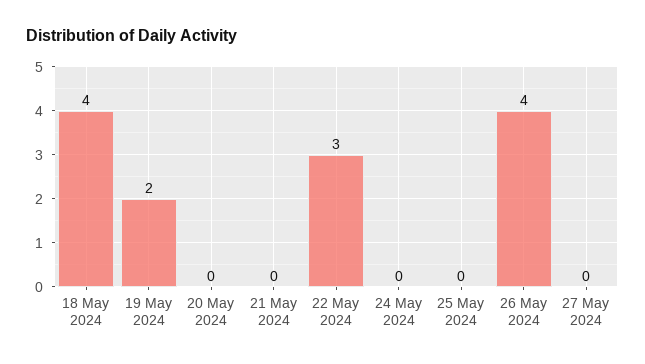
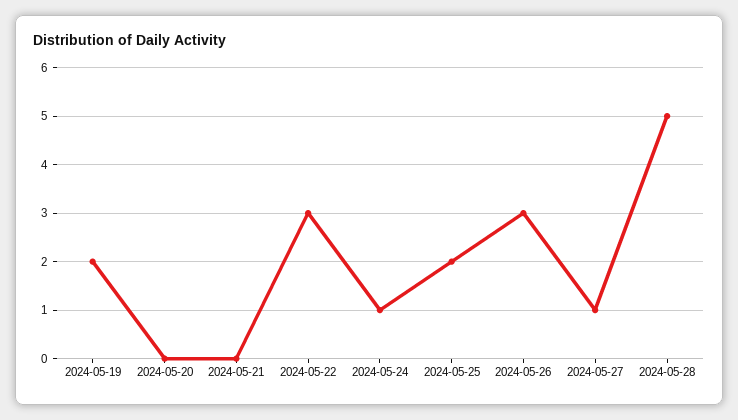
18 May 2024: 4 -> none
24 May 2024: 0 -> 1
25 May 2024: 0 -> 2
26 May 2024: 4 -> 3
27 May 2024: 0 -> 1
2024-05-28: none -> 5

